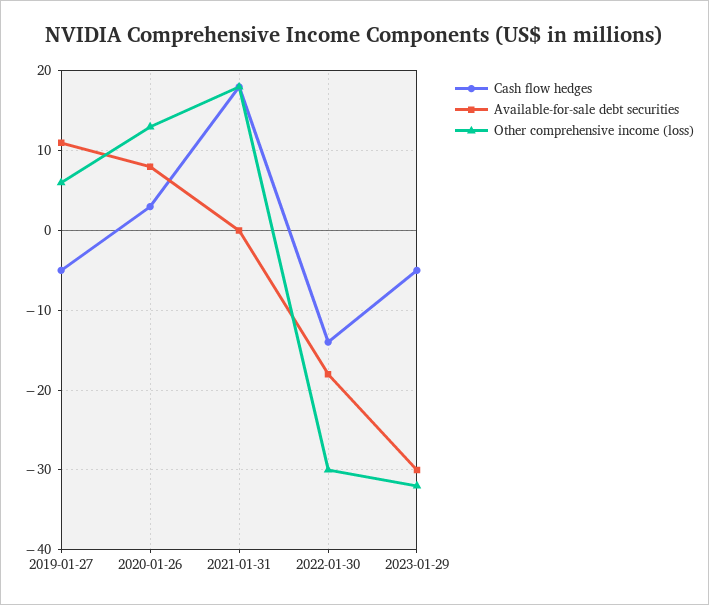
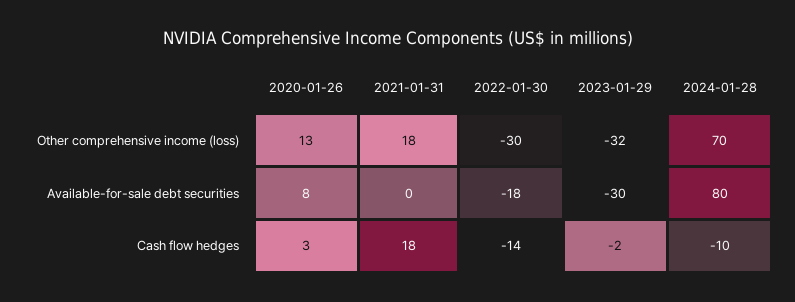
Cash flow hedges, 2019-01-27: -5 -> none
Available-for-sale debt securities, 2019-01-27: 11 -> none
Other comprehensive income (loss), 2019-01-27: 6 -> none
Cash flow hedges, 2023-01-29: -5 -> -2
Other comprehensive income (loss), 2024-01-28: none -> 70
Available-for-sale debt securities, 2024-01-28: none -> 80
Cash flow hedges, 2024-01-28: none -> -10

